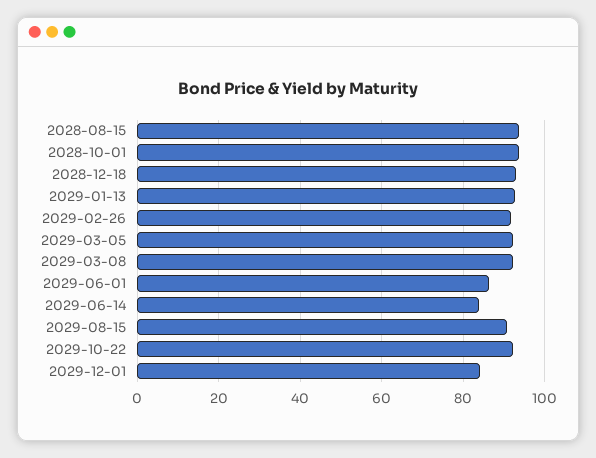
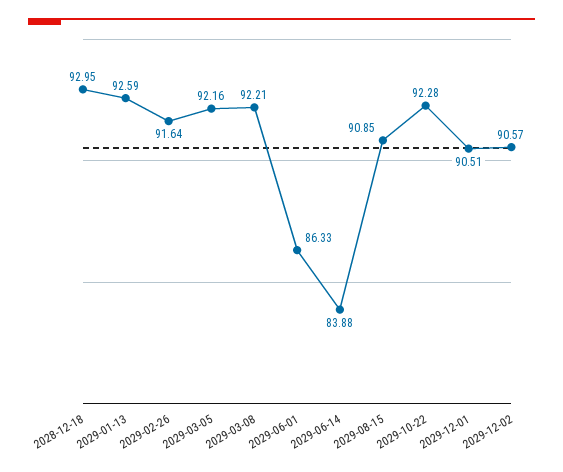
2028-08-15: 94 -> none
2028-10-01: 94 -> none
2029-12-01: 84 -> 90.51
2029-12-02: none -> 90.57

